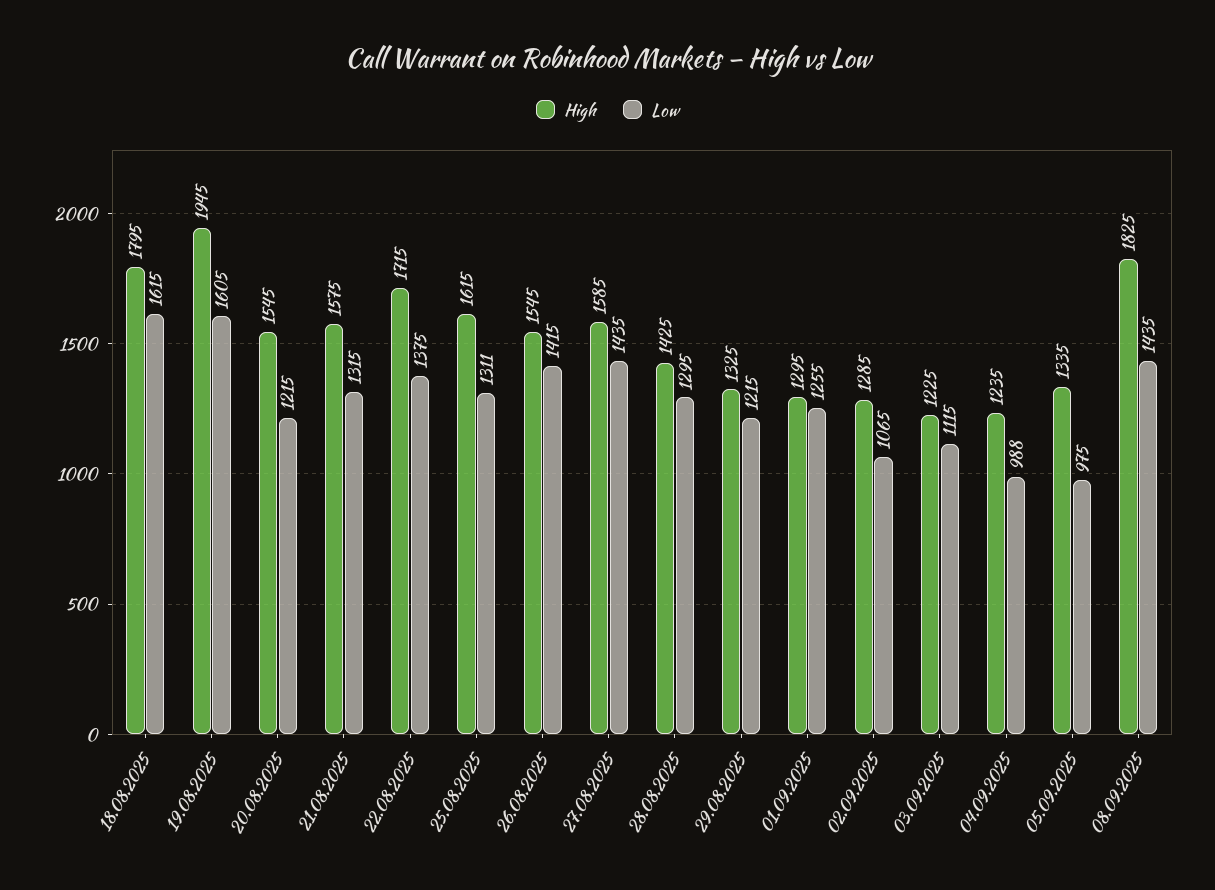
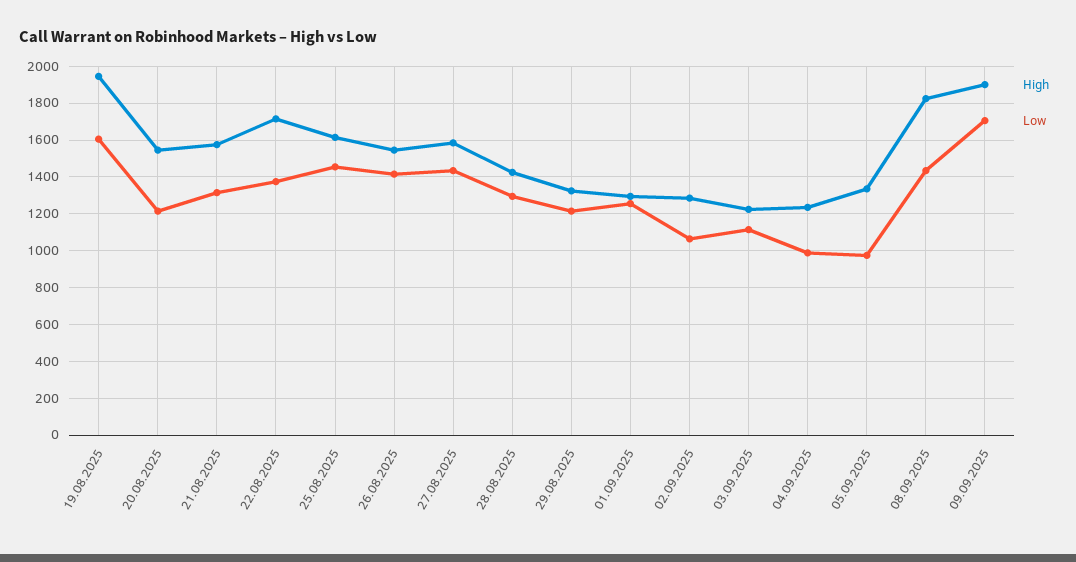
High, 18.08.2025: 1795 -> none
Low, 18.08.2025: 1615 -> none
Low, 25.08.2025: 1311 -> 1450
High, 09.09.2025: none -> 1900
Low, 09.09.2025: none -> 1700

